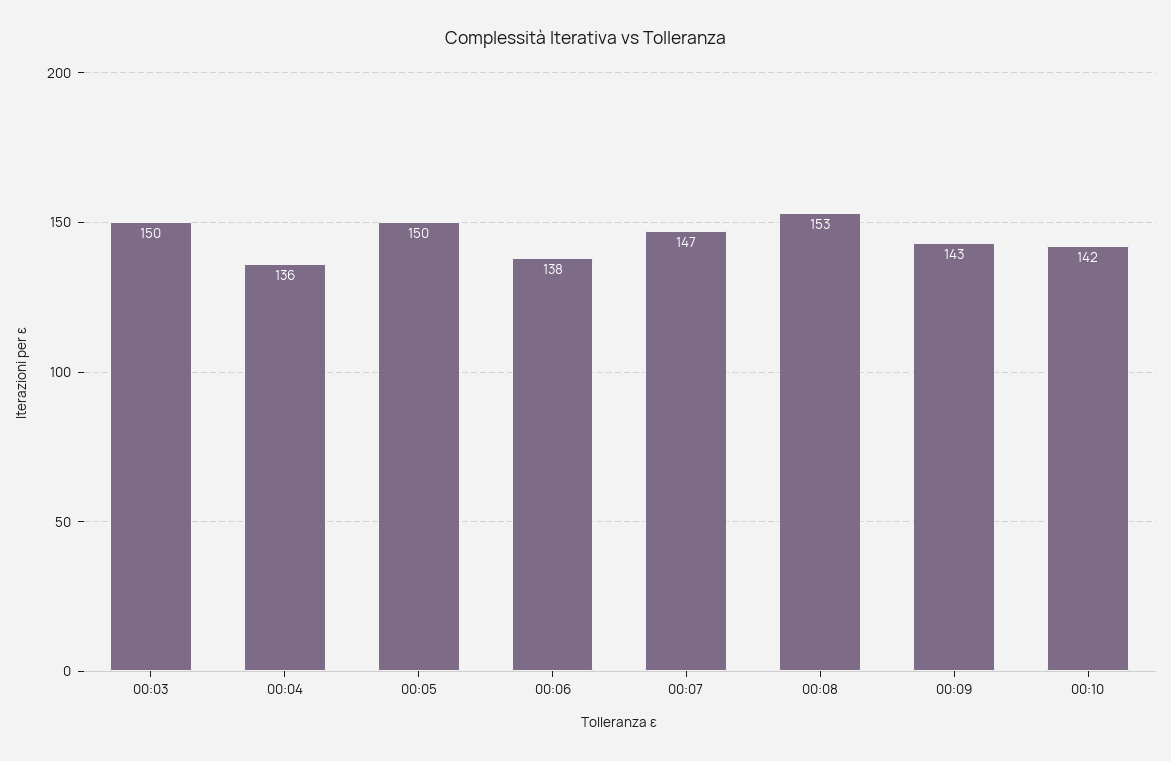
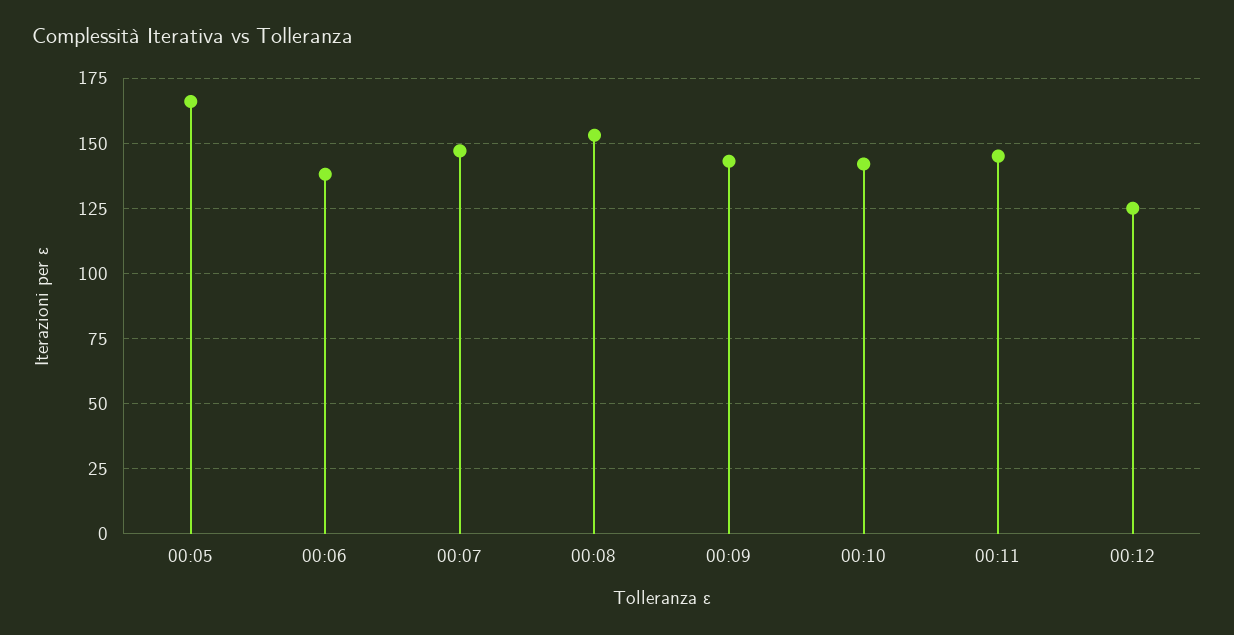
00:03: 150 -> none
00:04: 136 -> none
00:05: 150 -> 165
00:11: none -> 145
00:12: none -> 125

